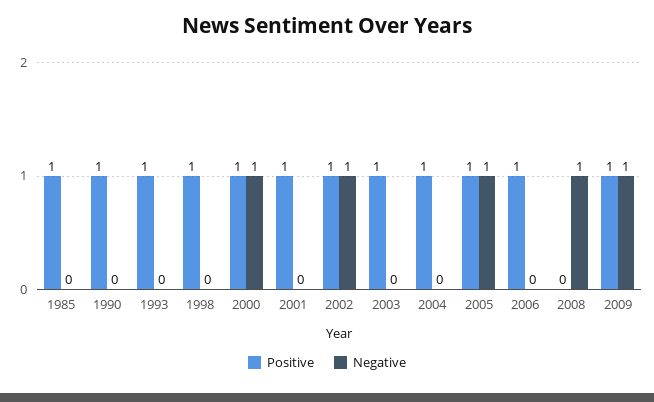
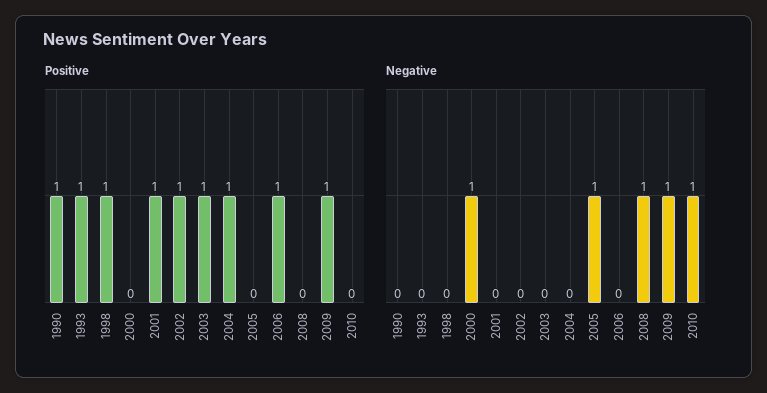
Positive, 1985: 1 -> none
Negative, 1985: 0 -> none
Positive, 2000: 1 -> 0
Negative, 2002: 1 -> 0
Positive, 2005: 1 -> 0
Positive, 2010: none -> 0
Negative, 2010: none -> 1

